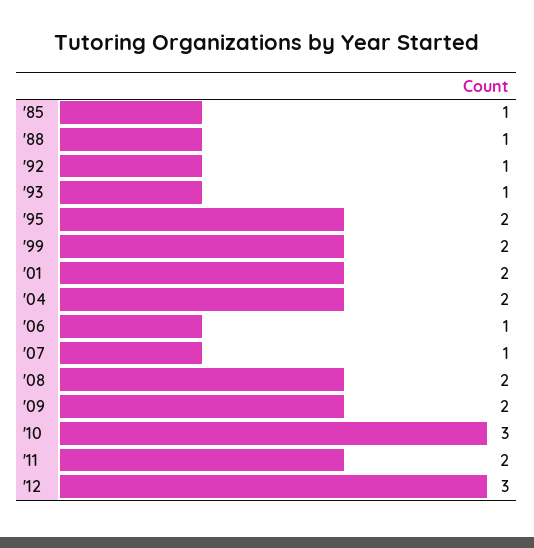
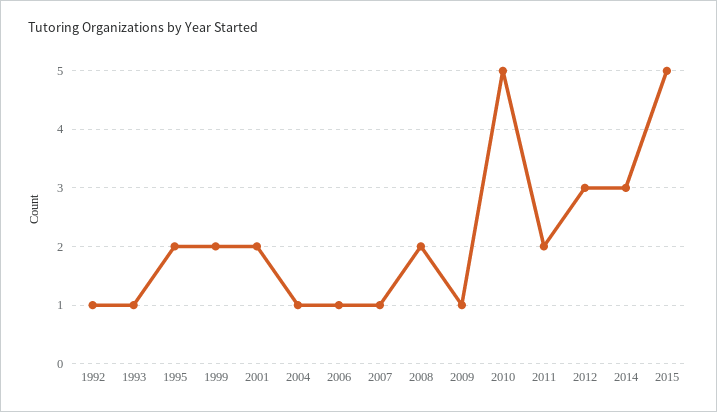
'85: 1 -> none
'88: 1 -> none
'04: 2 -> 1
'09: 2 -> 1
'10: 3 -> 5
2014: none -> 3
2015: none -> 5

